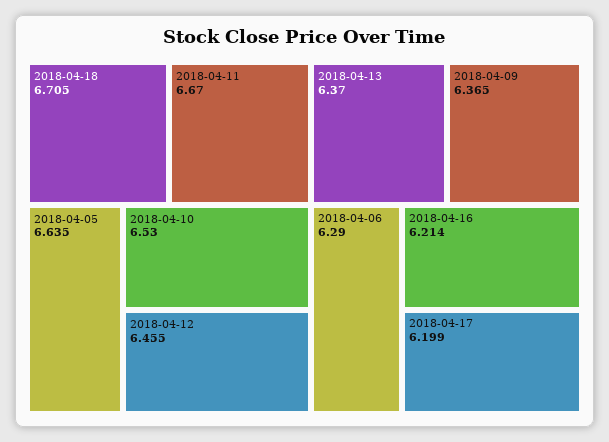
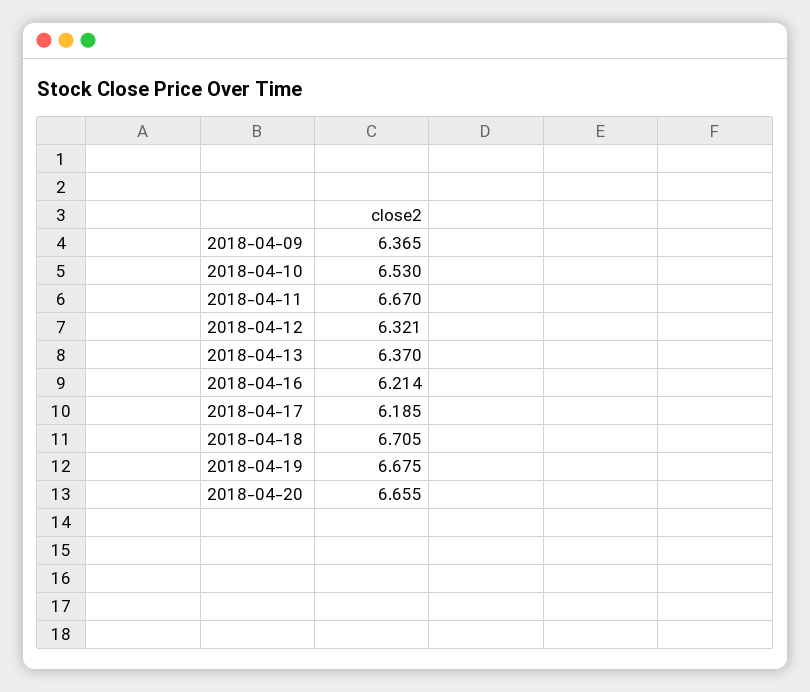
2018-04-05: 6.635 -> none
2018-04-12: 6.455 -> 6.321
2018-04-06: 6.29 -> none
2018-04-17: 6.199 -> 6.185
2018-04-19: none -> 6.675
2018-04-20: none -> 6.655

